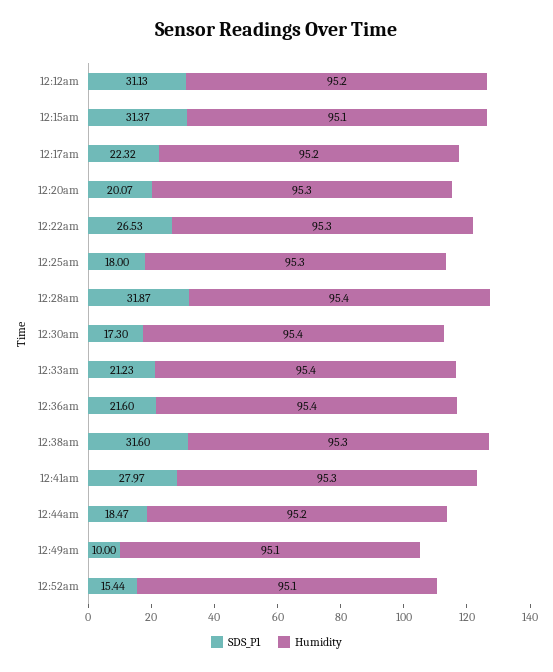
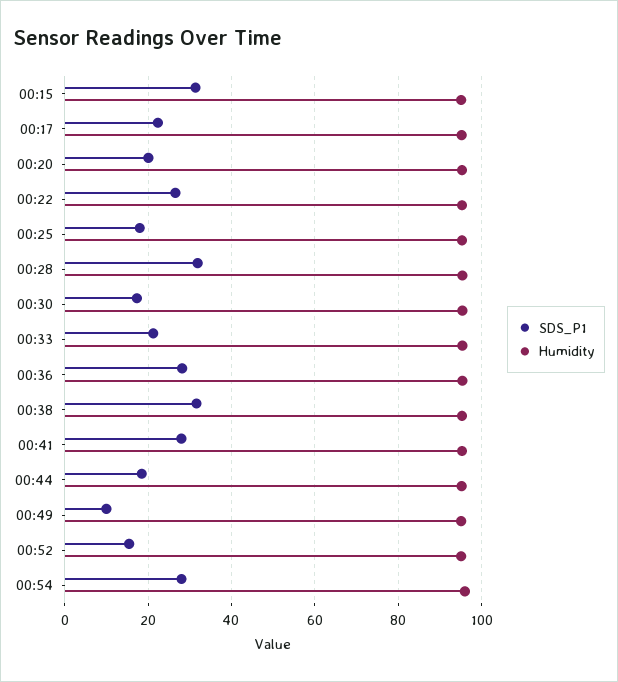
SDS_P1, 12:12am: 31.13 -> none
Humidity, 12:12am: 95.2 -> none
SDS_P1, 12:36am: 21.6 -> 28
SDS_P1, 00:54: none -> 28
Humidity, 00:54: none -> 96

